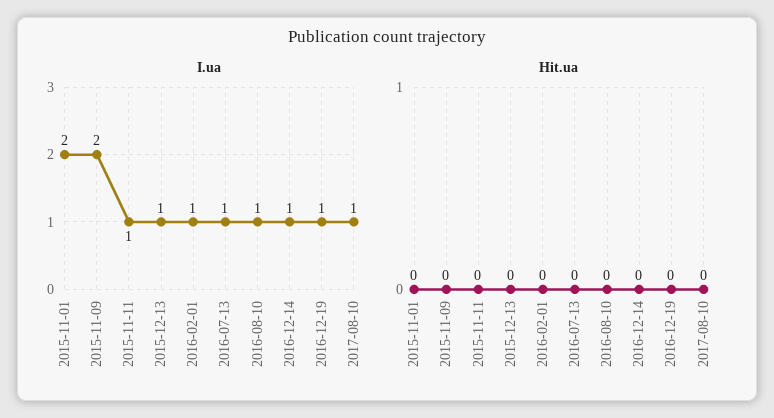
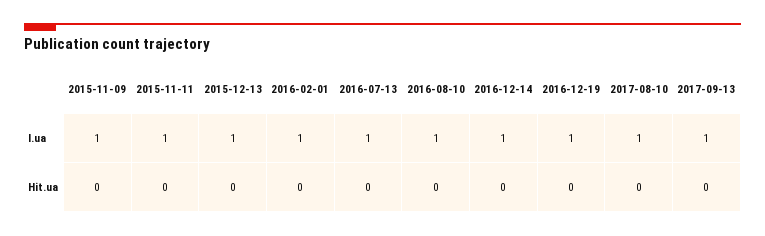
I.ua, 2015-11-01: 2 -> none
I.ua, 2015-11-09: 2 -> 1
Hit.ua, 2015-11-01: 0 -> none
I.ua, 2017-09-13: none -> 1
Hit.ua, 2017-09-13: none -> 0

